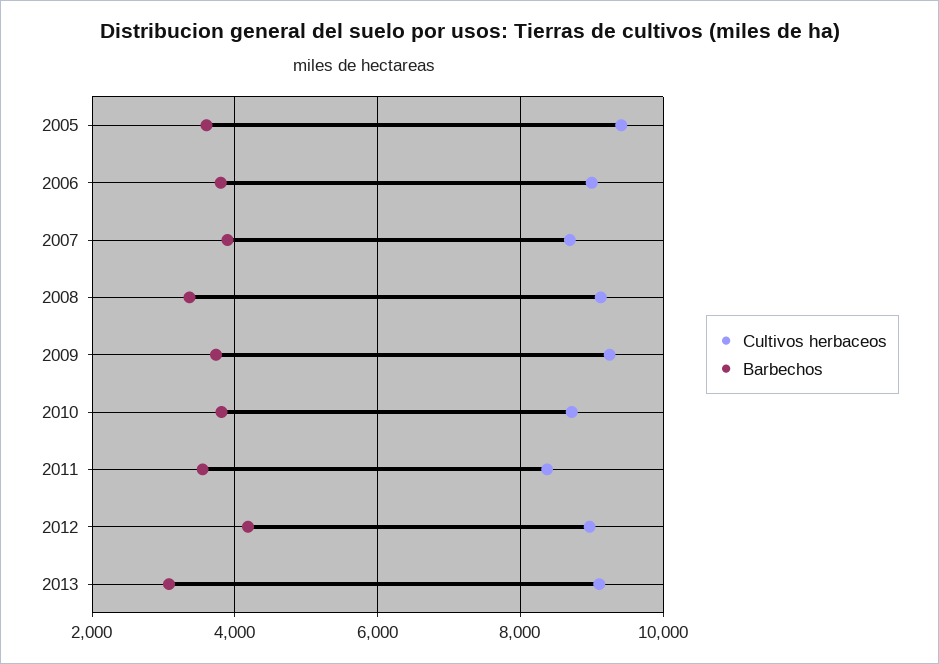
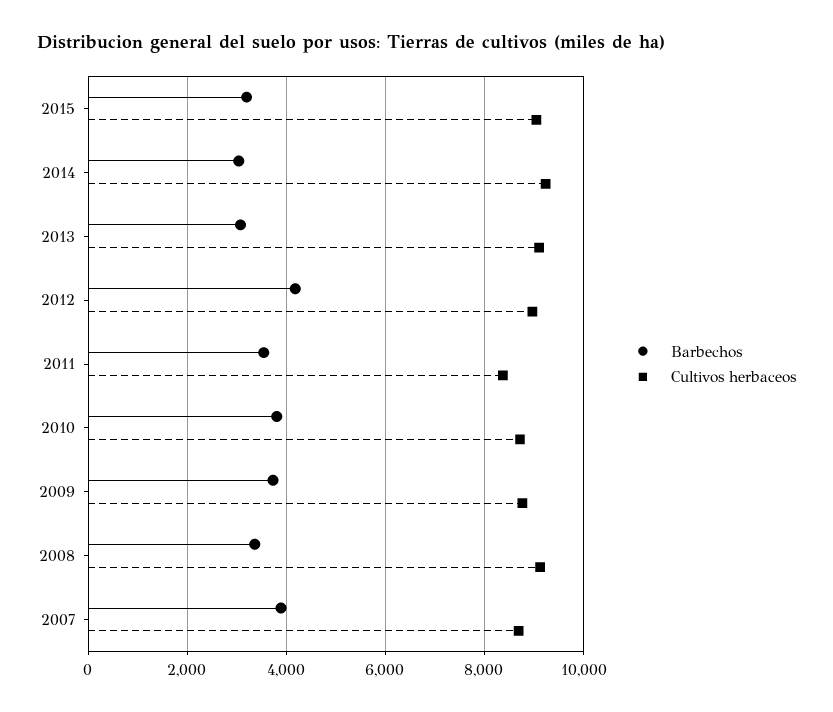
Cultivos herbaceos, 2005: 9400 -> none
Barbechos, 2005: 3600 -> none
Cultivos herbaceos, 2006: 9000 -> none
Barbechos, 2006: 3800 -> none
Cultivos herbaceos, 2009: 9200 -> 8800
Barbechos, 2015: none -> 3200
Cultivos herbaceos, 2015: none -> 9000
Barbechos, 2014: none -> 3000
Cultivos herbaceos, 2014: none -> 9200

